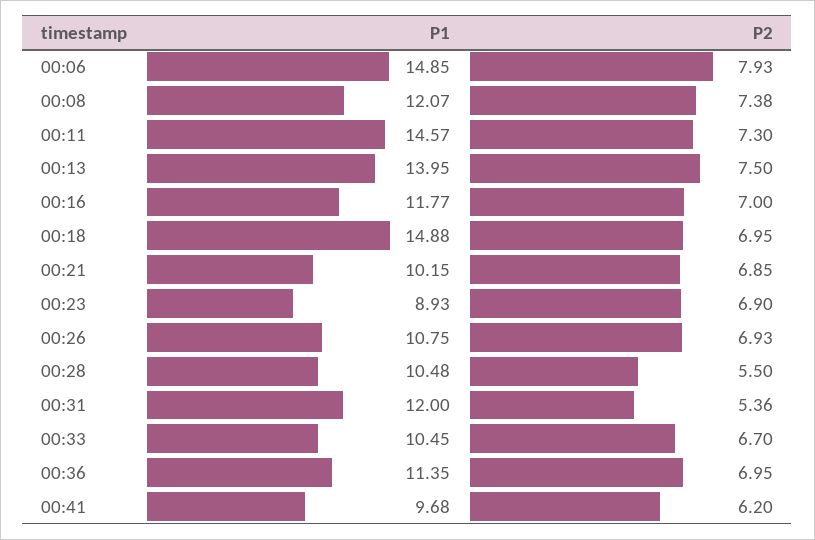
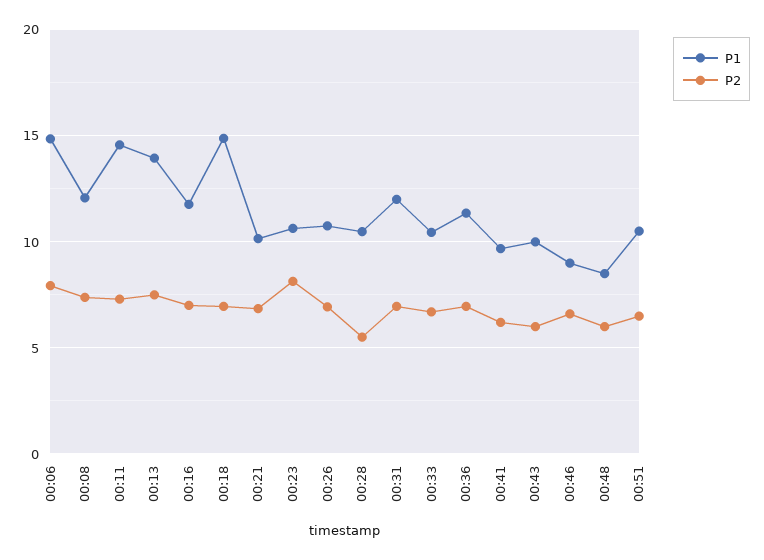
P1, 00:23: 8.93 -> 10.5
P2, 00:23: 6.9 -> 8
P2, 00:31: 5.36 -> 7
P1, 00:43: none -> 10
P2, 00:43: none -> 6
P1, 00:46: none -> 9
P2, 00:46: none -> 6.5
P1, 00:48: none -> 8.5
P2, 00:48: none -> 6
P1, 00:51: none -> 10.5
P2, 00:51: none -> 6.5

